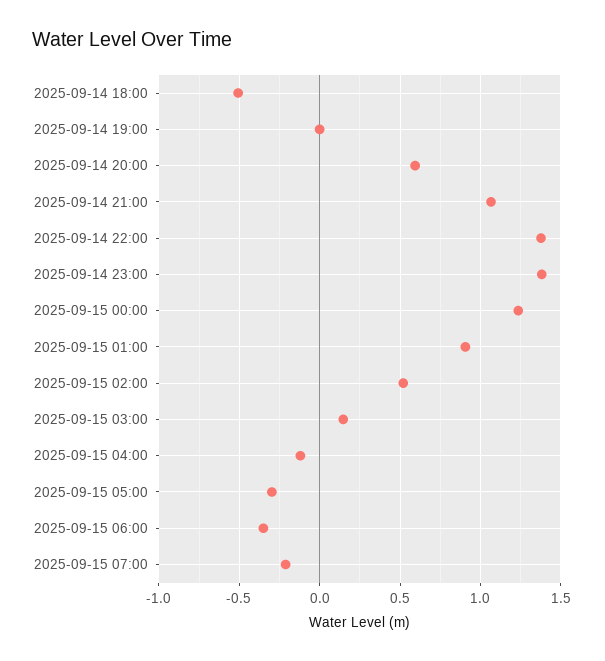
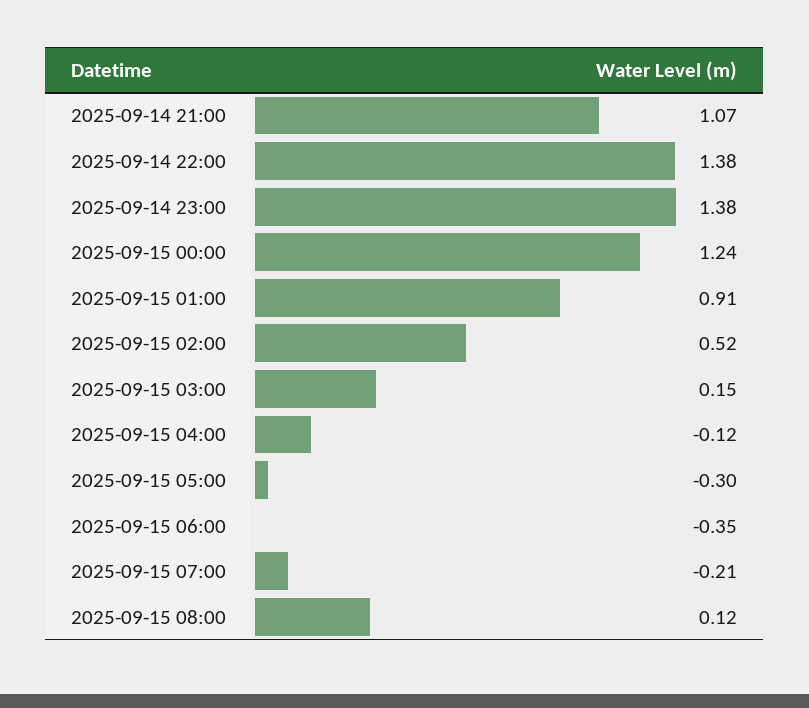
2025-09-14 18:00: -0.5 -> none
2025-09-14 19:00: 0 -> none
2025-09-14 20:00: 0.6 -> none
2025-09-15 08:00: none -> 0.12

